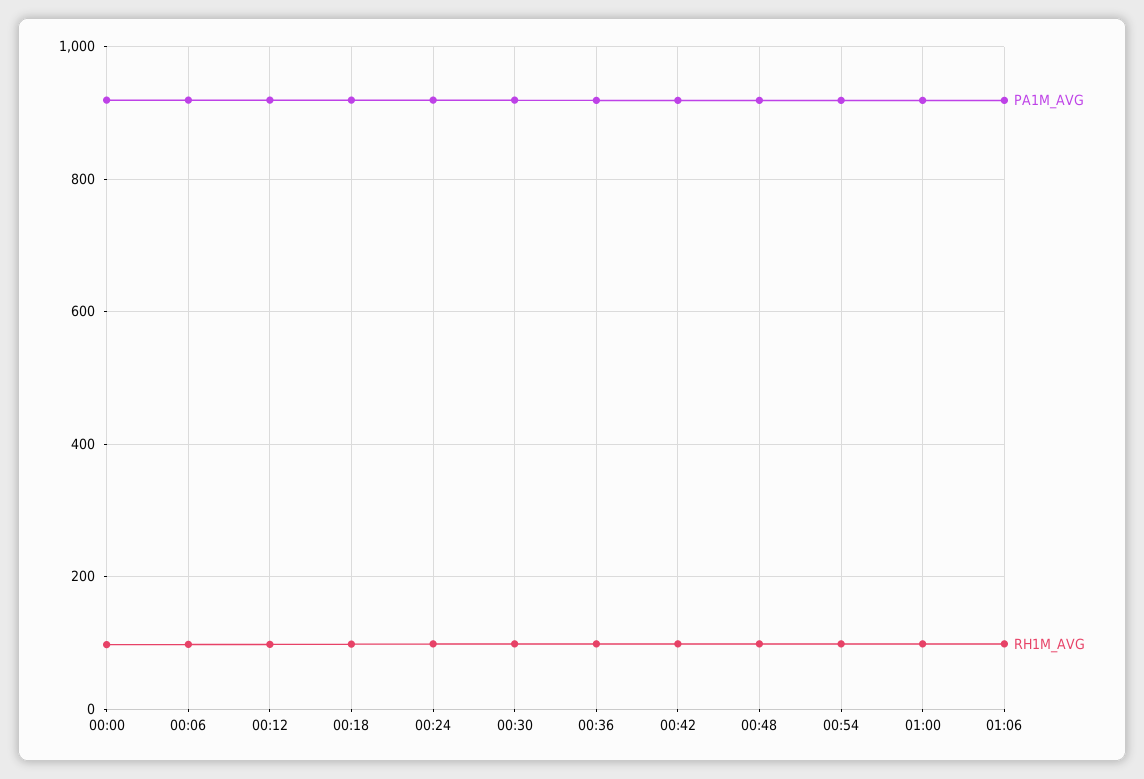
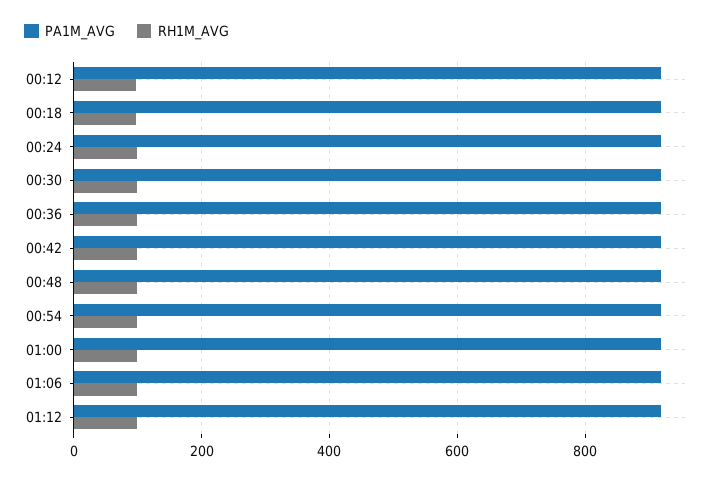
PA1M_AVG, 00:00: 920 -> none
RH1M_AVG, 00:00: 100 -> none
PA1M_AVG, 00:06: 920 -> none
RH1M_AVG, 00:06: 100 -> none
PA1M_AVG, 01:12: none -> 920
RH1M_AVG, 01:12: none -> 100

